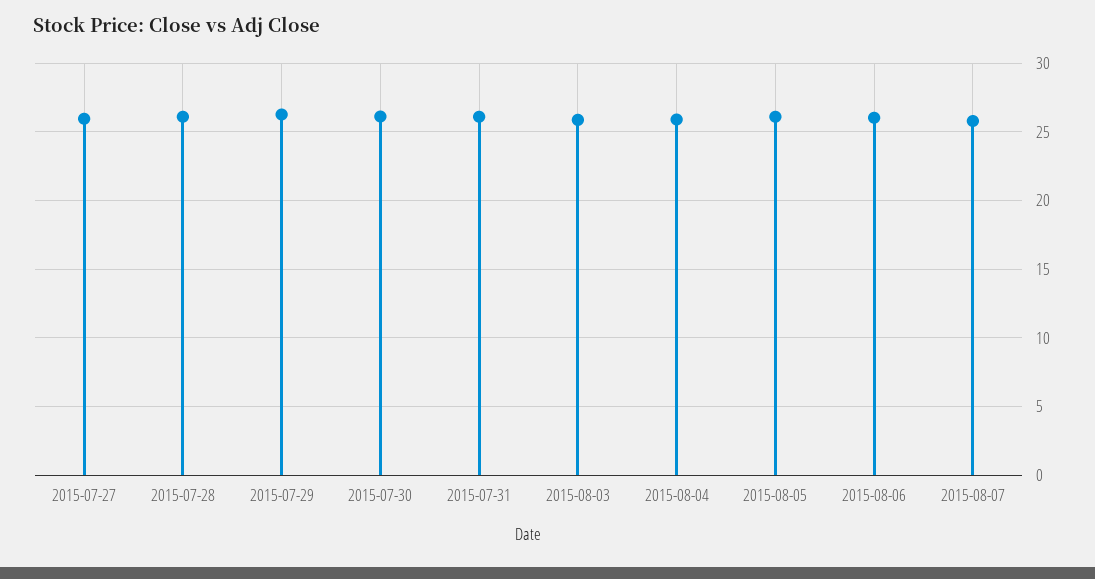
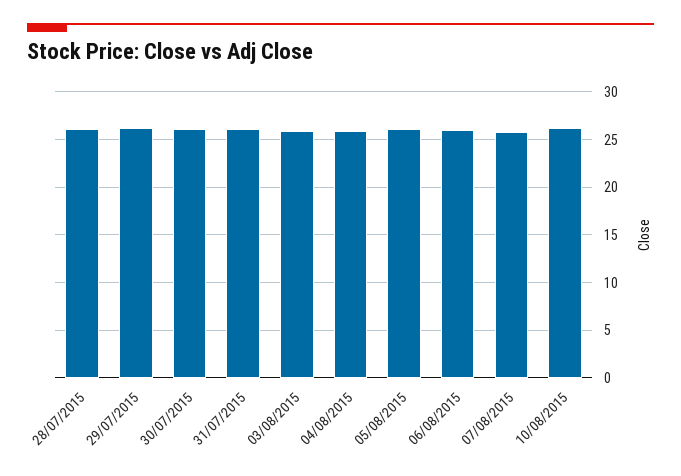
2015-07-27: 26 -> none
10/08/2015: none -> 26

